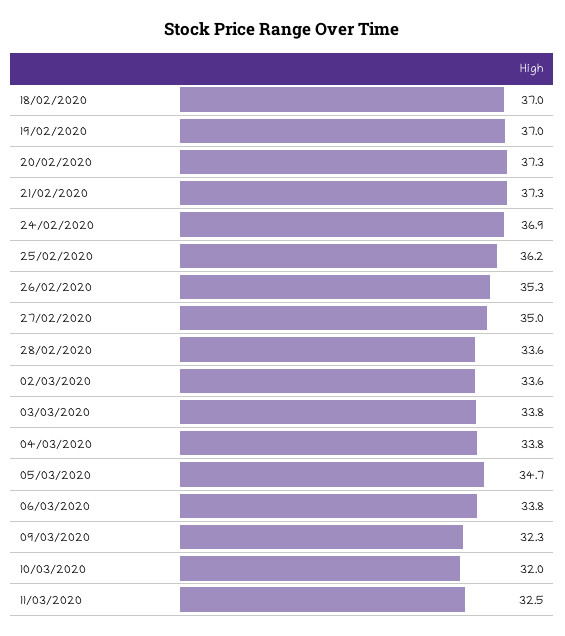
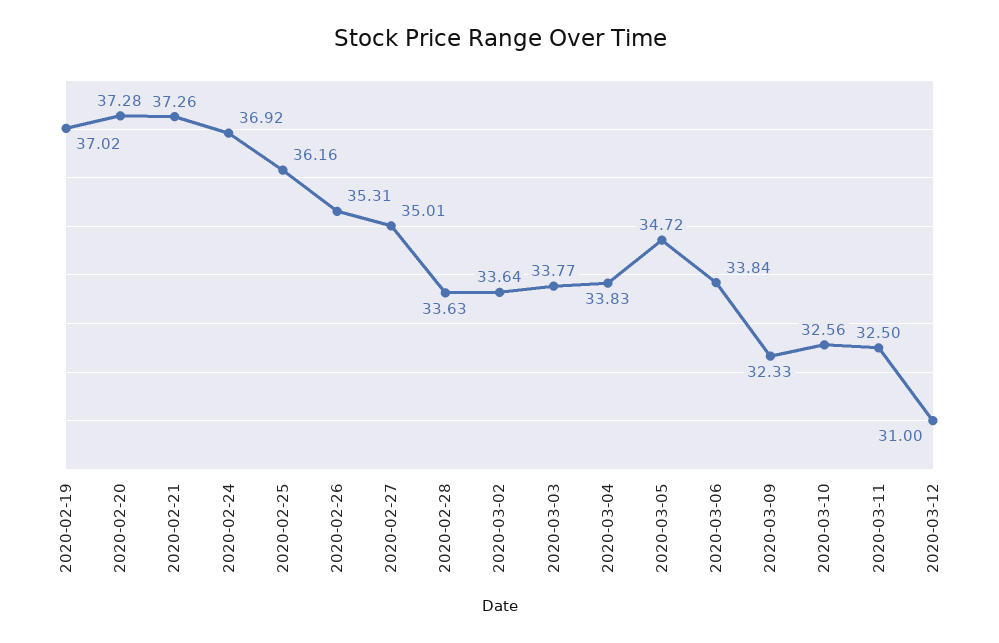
18/02/2020: 37 -> none
10/03/2020: 32 -> 32.56
2020-03-12: none -> 31

